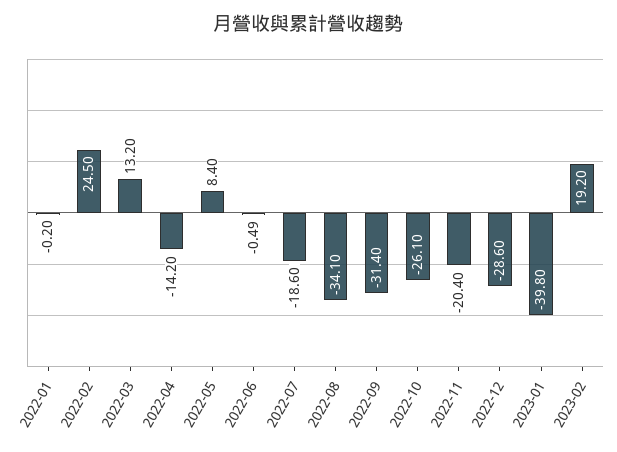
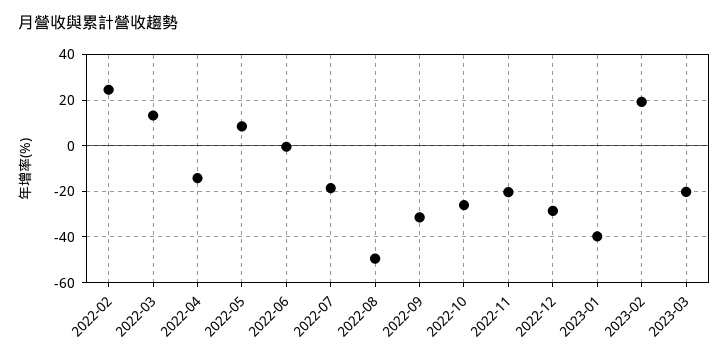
2022-01: -0.2 -> none
2022-08: -34.1 -> -50
2023-03: none -> -20

